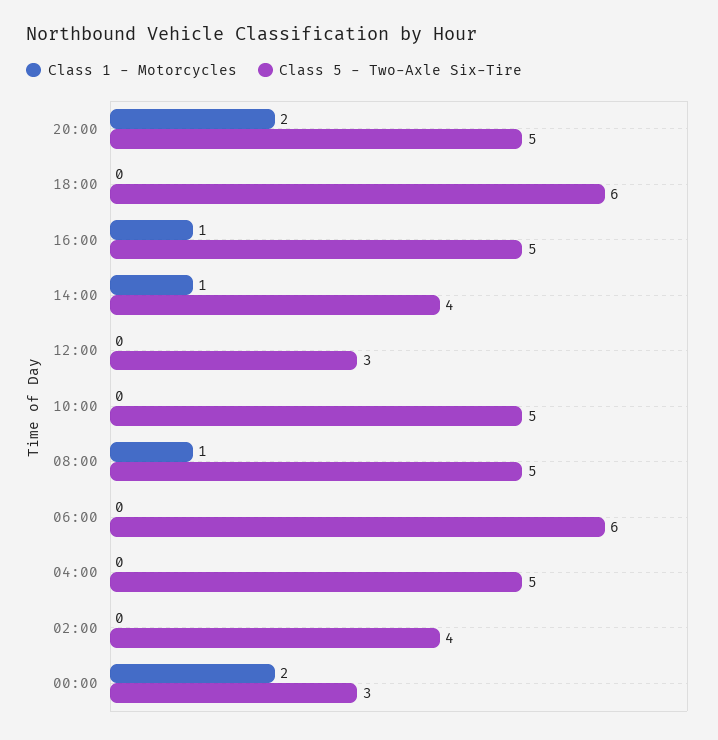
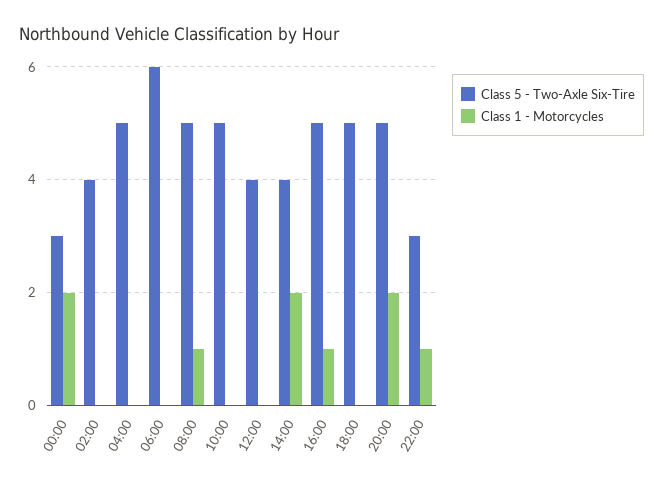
Class 5 - Two-Axle Six-Tire, 18:00: 6 -> 5
Class 1 - Motorcycles, 14:00: 1 -> 2
Class 5 - Two-Axle Six-Tire, 12:00: 3 -> 4
Class 5 - Two-Axle Six-Tire, 22:00: none -> 3
Class 1 - Motorcycles, 22:00: none -> 1

